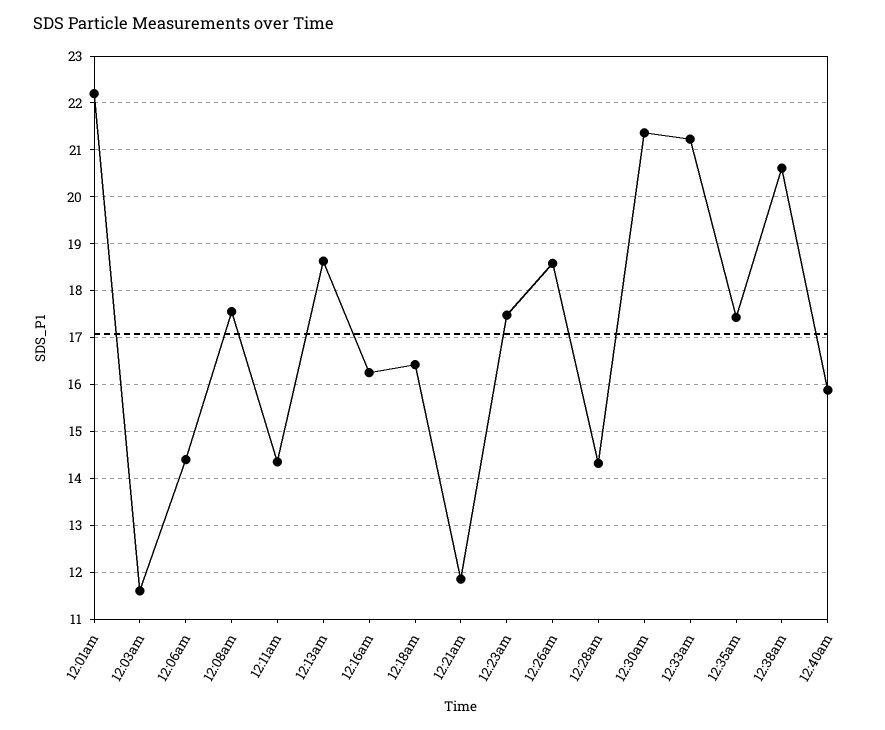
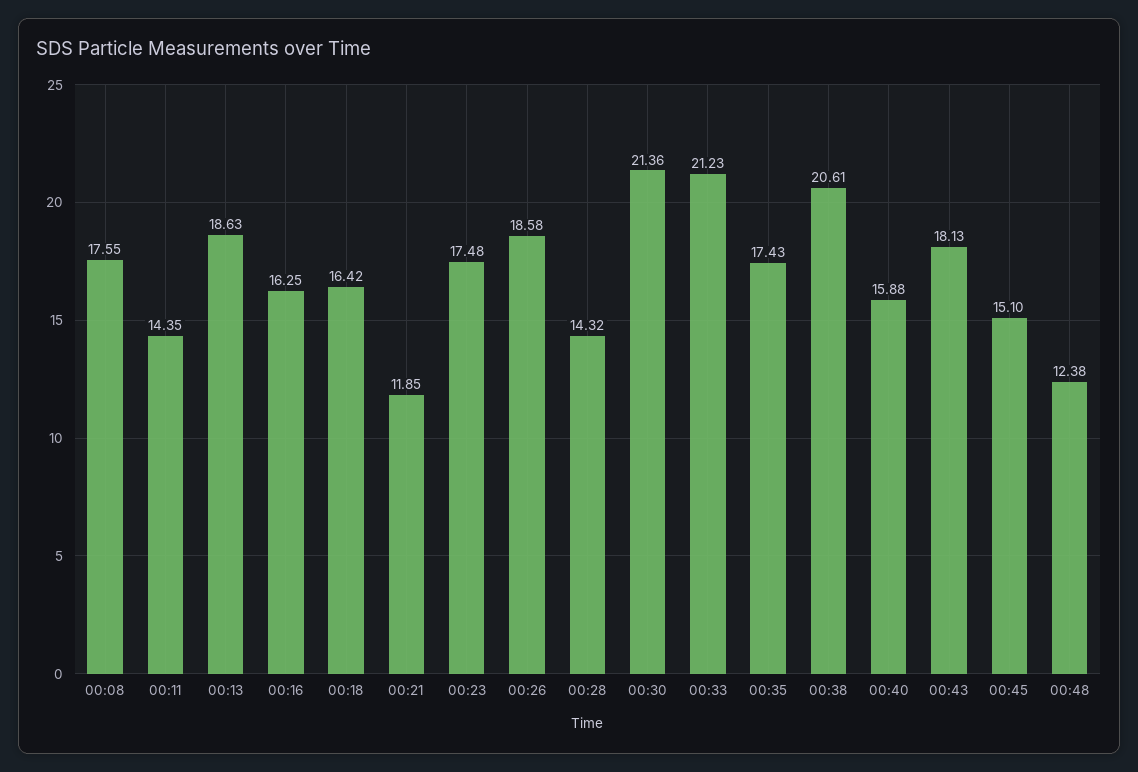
12:01am: 22.2 -> none
12:03am: 11.6 -> none
12:06am: 14.4 -> none
00:43: none -> 18.13
00:45: none -> 15.1
00:48: none -> 12.38

